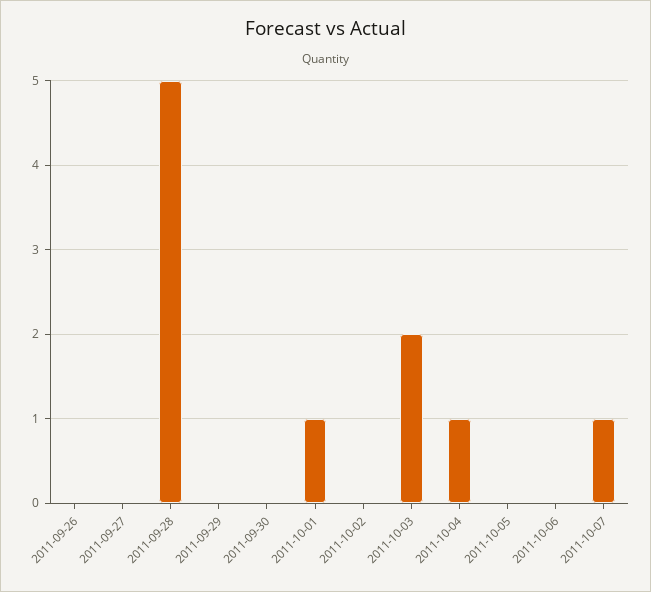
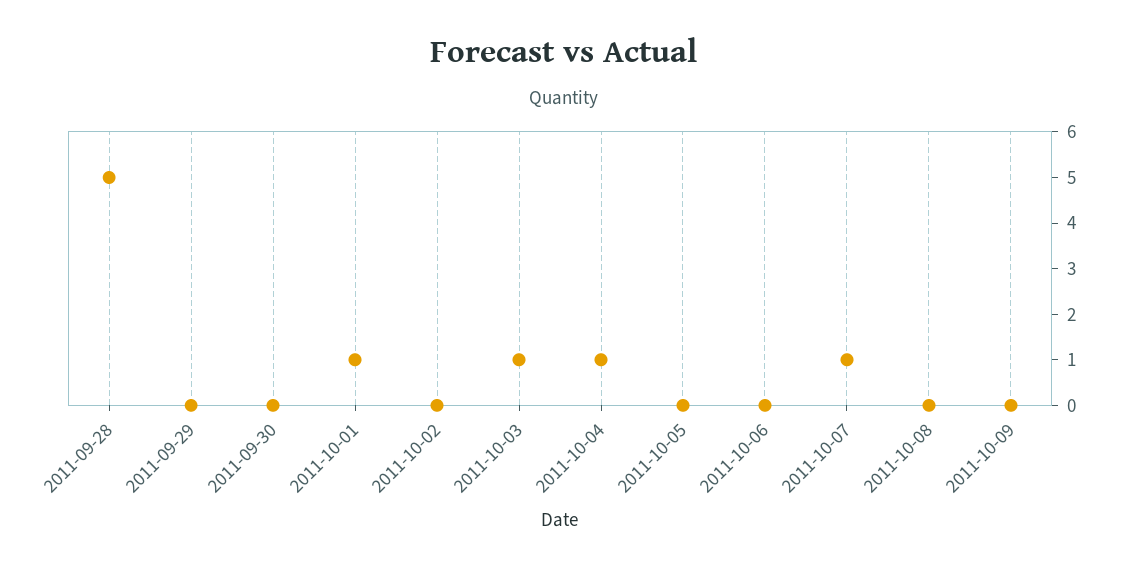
2011-09-26: 0 -> none
2011-09-27: 0 -> none
2011-10-03: 2 -> 1
2011-10-08: none -> 0
2011-10-09: none -> 0

